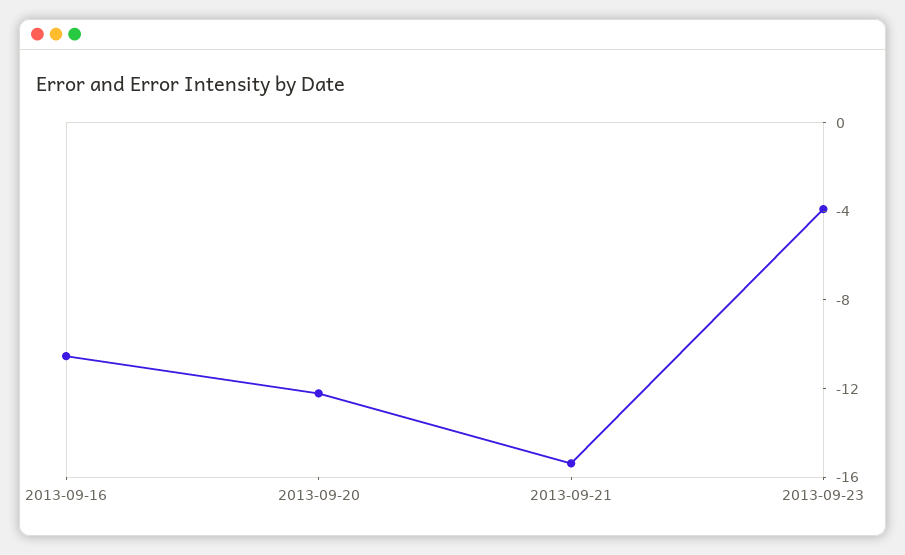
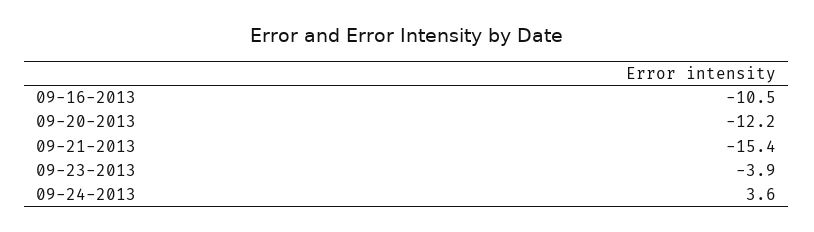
09-24-2013: none -> 3.6

